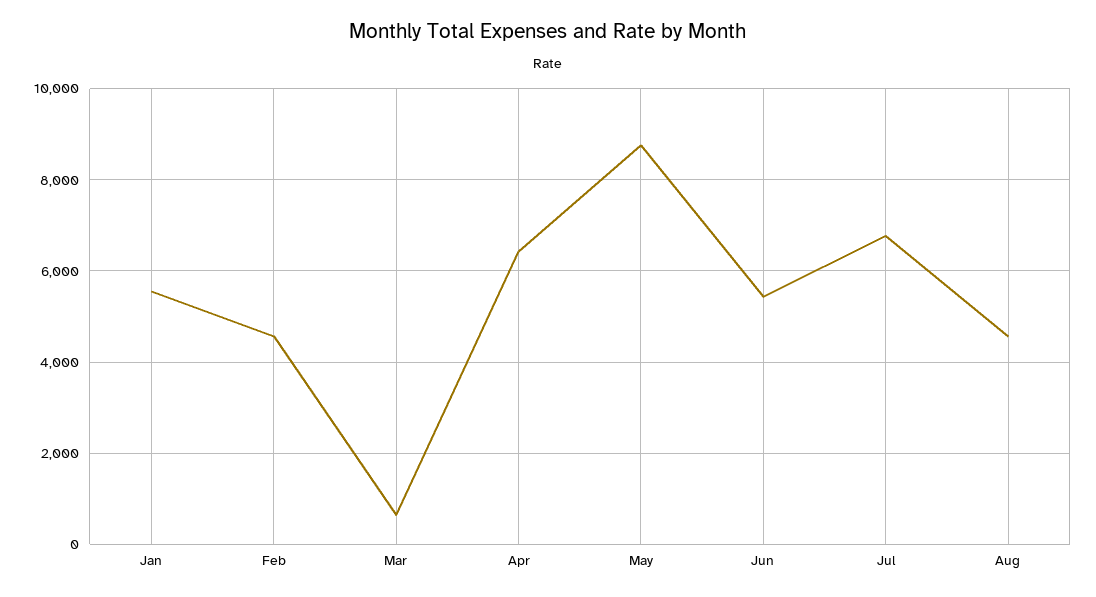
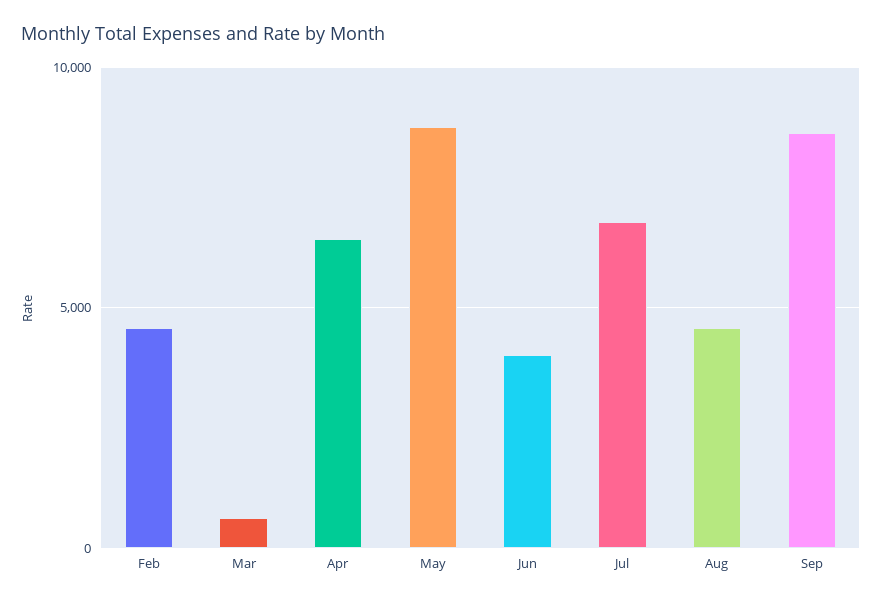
Jan: 5600 -> none
Jun: 5400 -> 4000
Sep: none -> 8500

